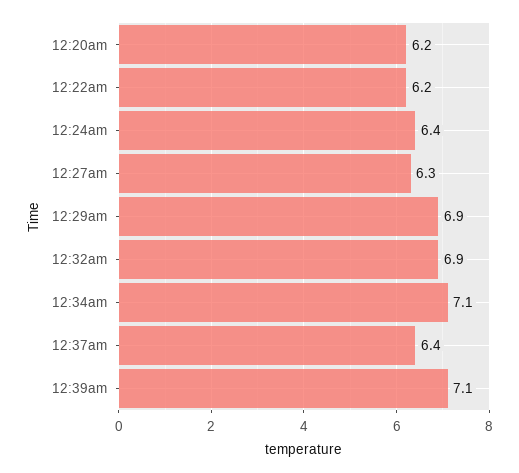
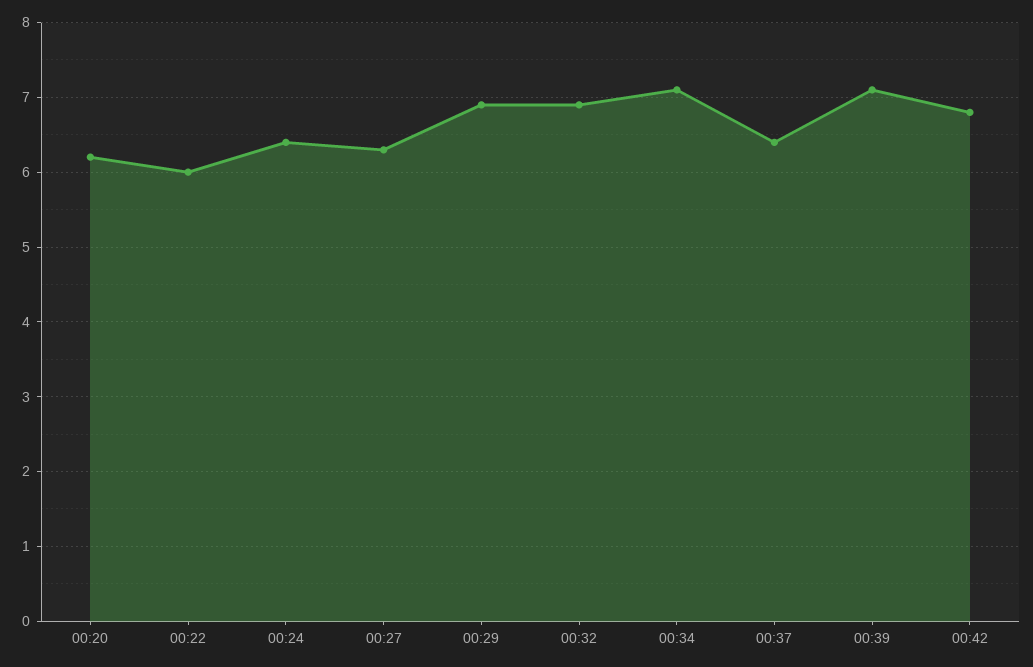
12:22am: 6.2 -> 6
00:42: none -> 6.8

